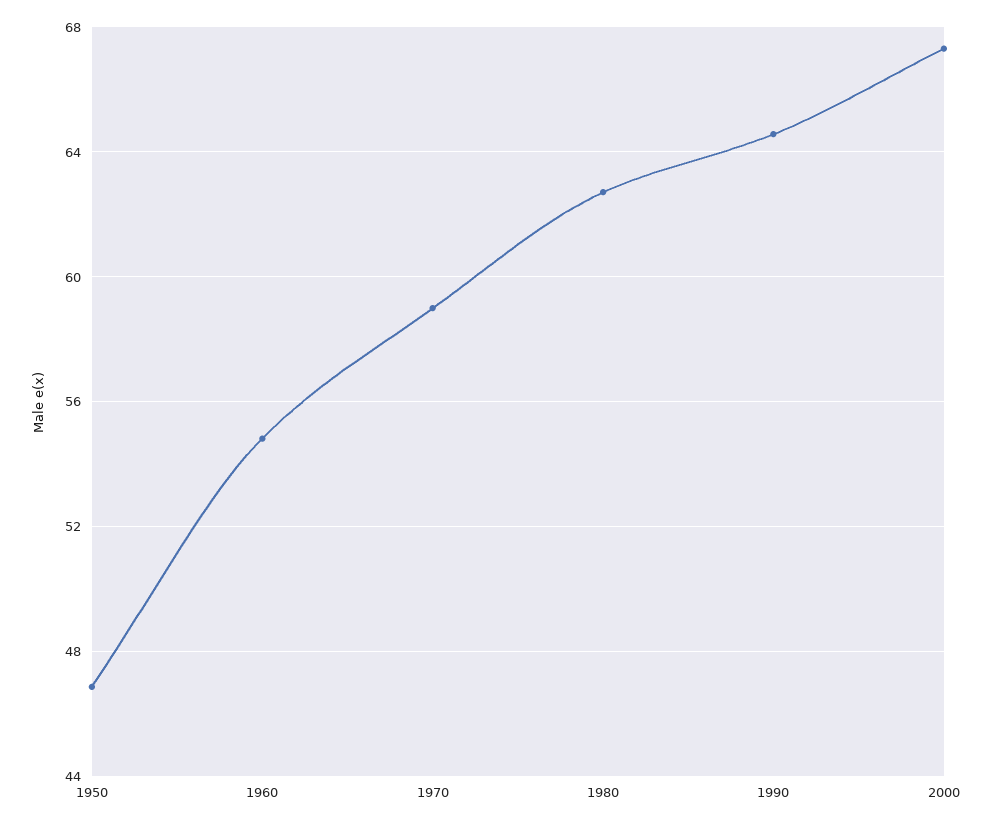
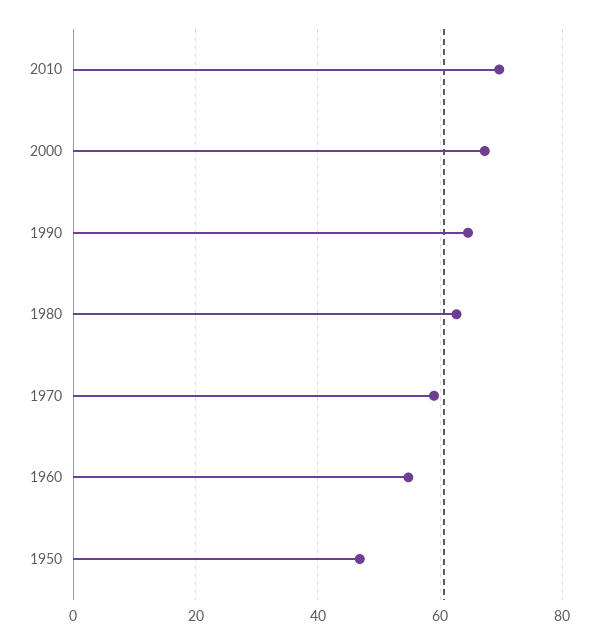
2010: none -> 70

